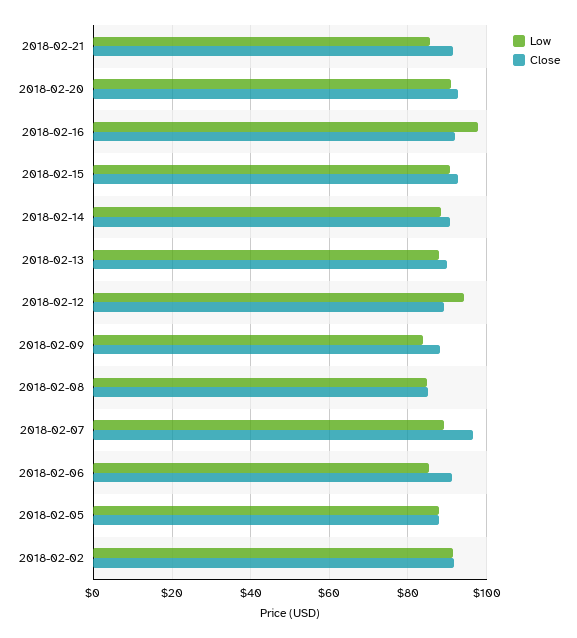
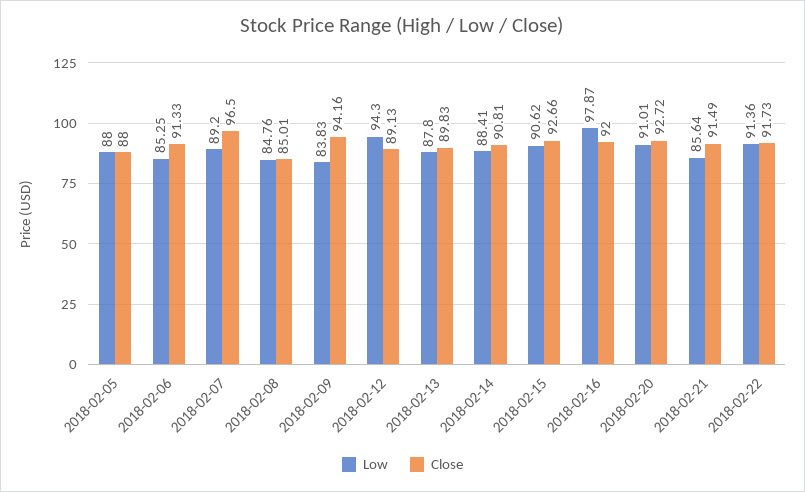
Close, 2018-02-09: 88 -> 94.16
Low, 2018-02-02: 92 -> none
Close, 2018-02-02: 92 -> none
Low, 2018-02-22: none -> 91.36
Close, 2018-02-22: none -> 91.73

